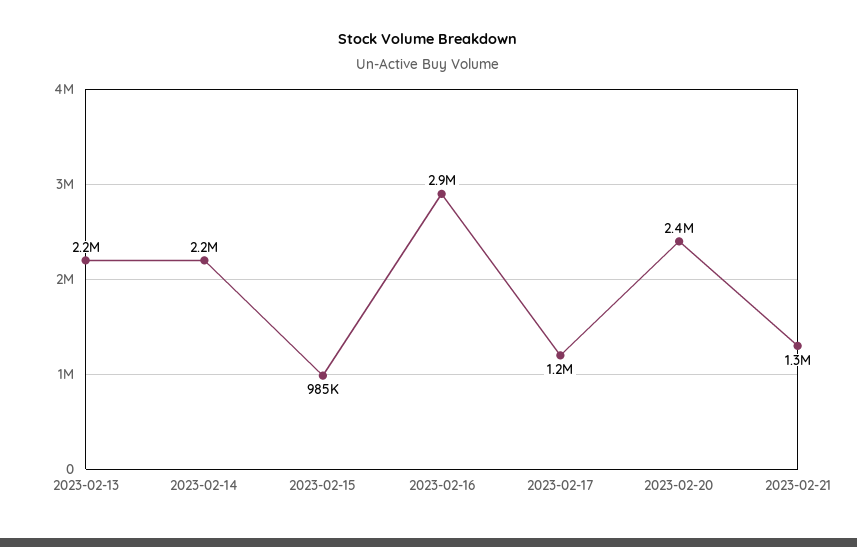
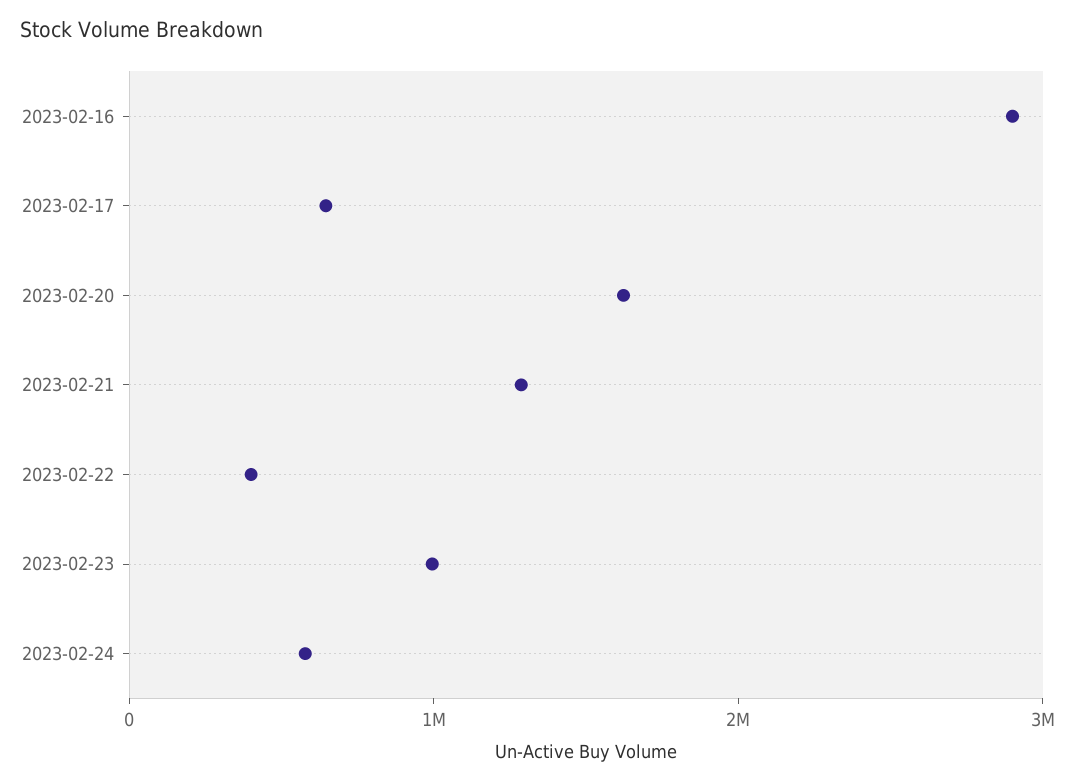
2023-02-13: 2200000 -> none
2023-02-14: 2200000 -> none
2023-02-15: 985000 -> none
2023-02-17: 1200000 -> 600000
2023-02-20: 2400000 -> 1600000
2023-02-22: none -> 400000
2023-02-23: none -> 1000000
2023-02-24: none -> 600000

